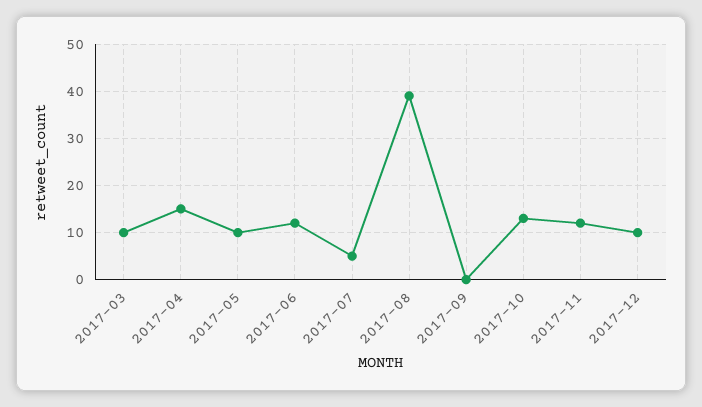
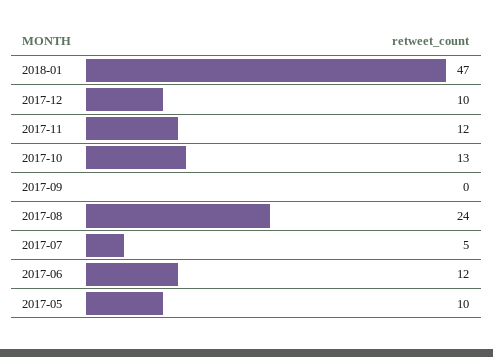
2017-03: 10 -> none
2017-04: 15 -> none
2017-08: 40 -> 24
2018-01: none -> 47

